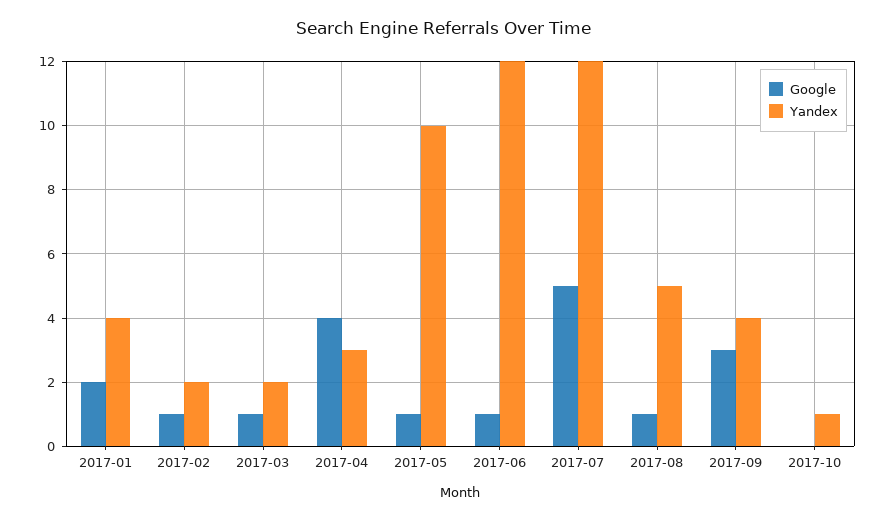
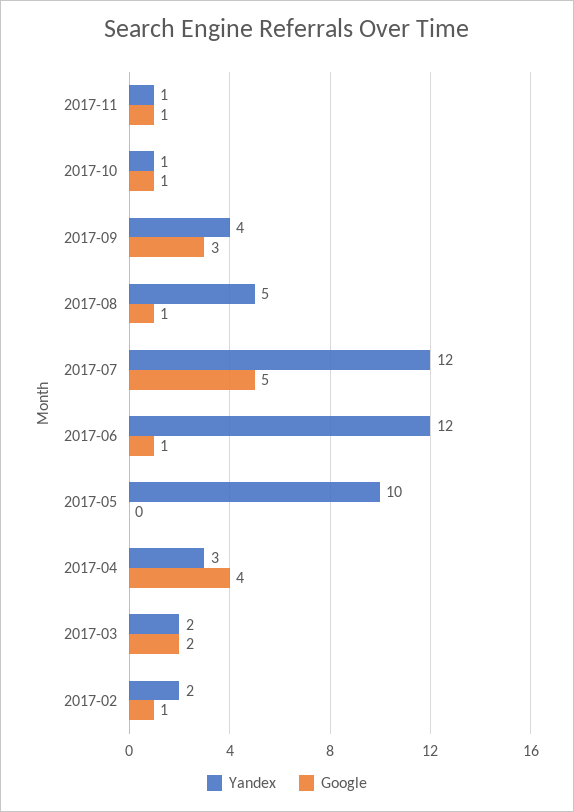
Google, 2017-01: 2 -> none
Yandex, 2017-01: 4 -> none
Google, 2017-03: 1 -> 2
Google, 2017-05: 1 -> 0
Google, 2017-10: 0 -> 1
Yandex, 2017-11: none -> 1
Google, 2017-11: none -> 1

